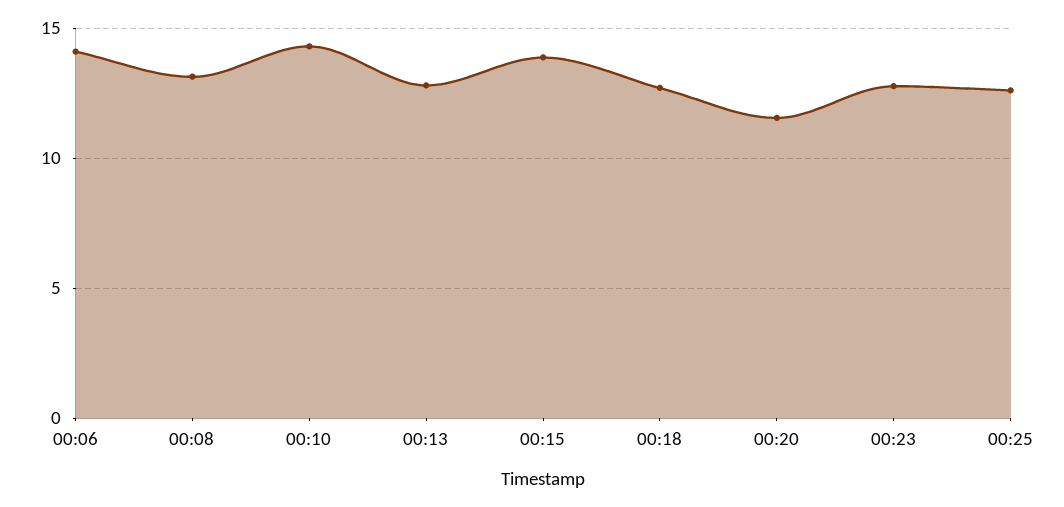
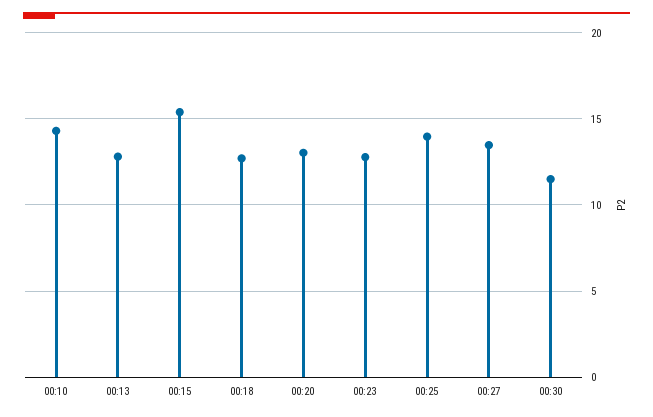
00:06: 14 -> none
00:08: 13 -> none
00:15: 14 -> 15.5
00:20: 11.5 -> 13
00:25: 12.5 -> 14
00:27: none -> 13.5
00:30: none -> 11.5

